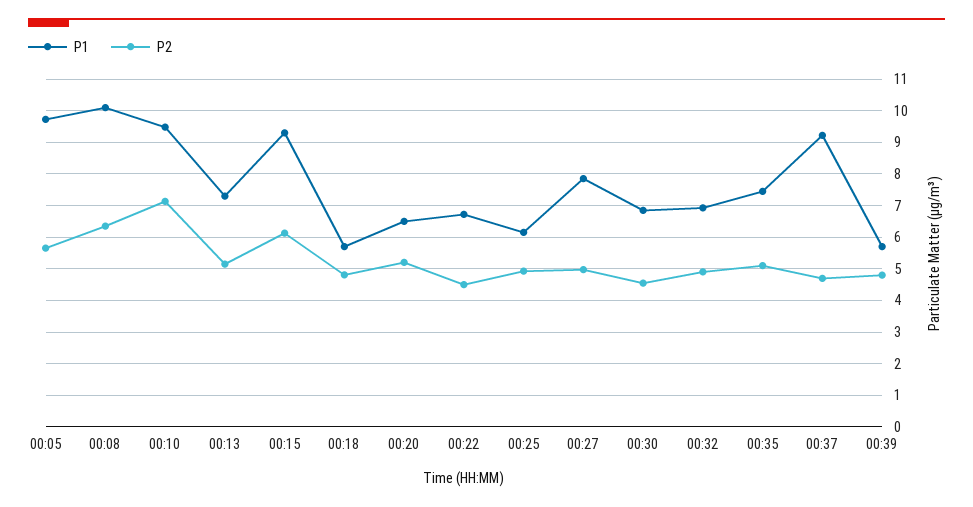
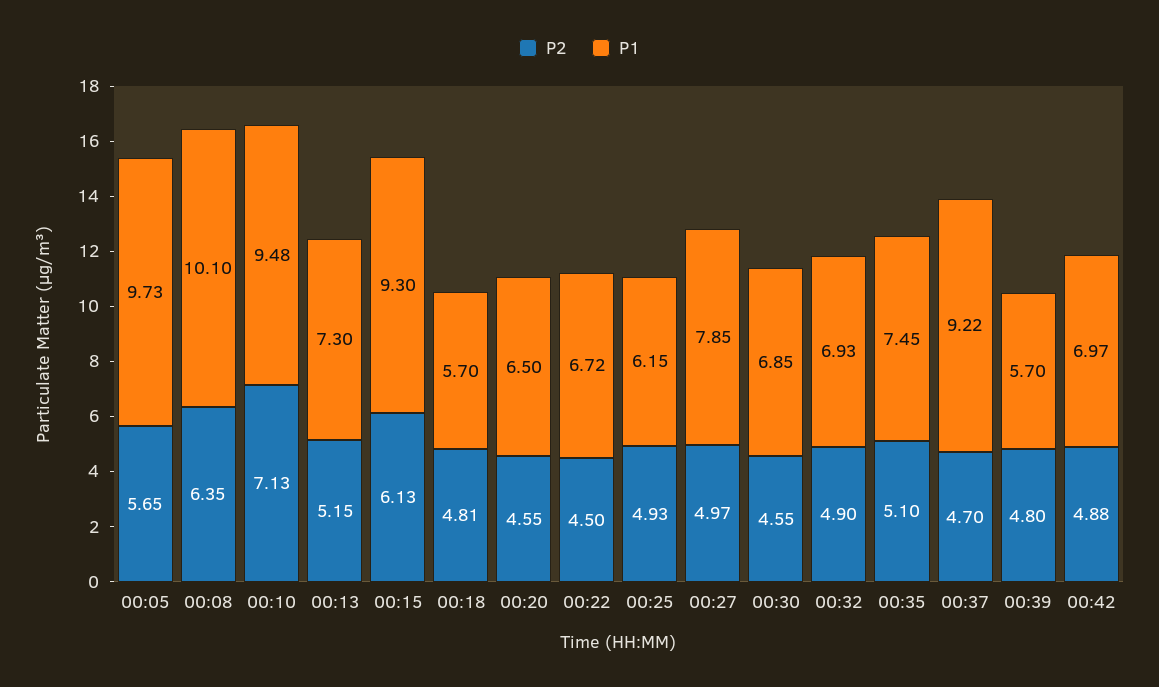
P2, 00:20: 5.2 -> 4.55
P2, 00:42: none -> 4.88
P1, 00:42: none -> 6.97

